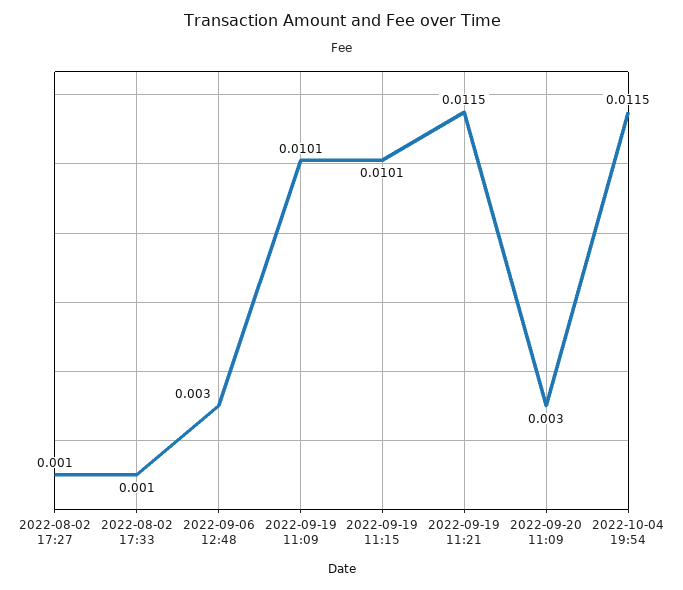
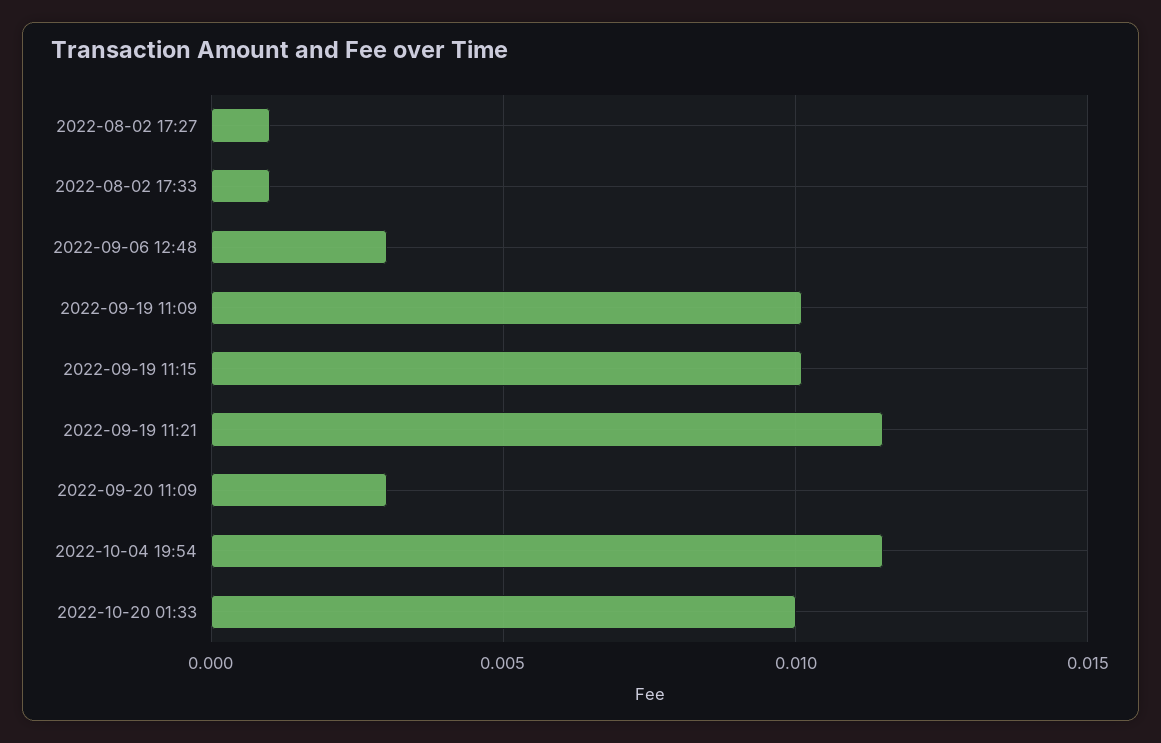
2022-10-20 01:33: none -> 0.01

